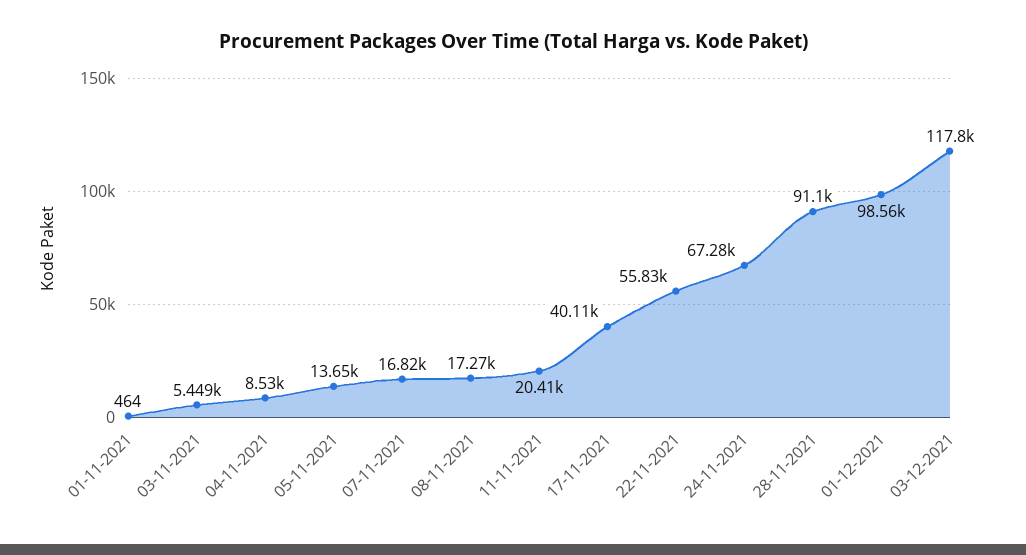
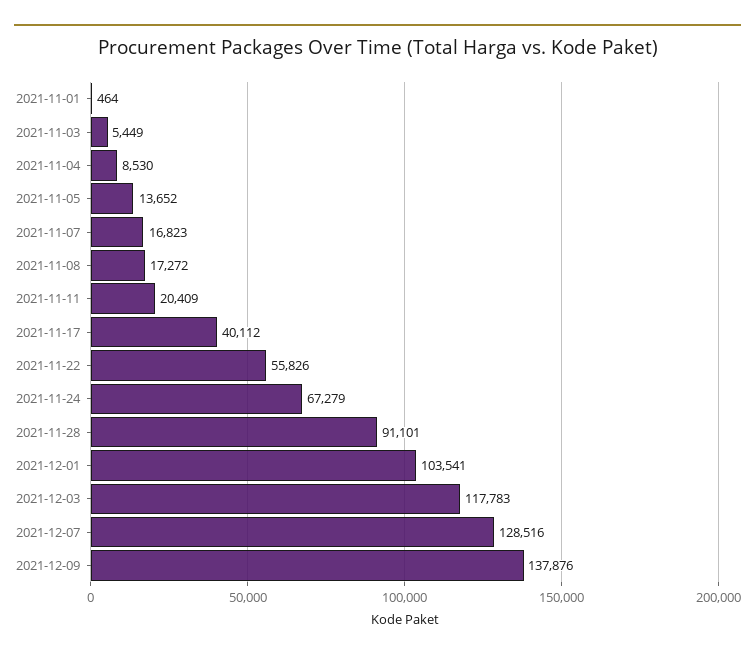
01-12-2021: 98560 -> 103541
2021-12-07: none -> 128516
2021-12-09: none -> 137876

